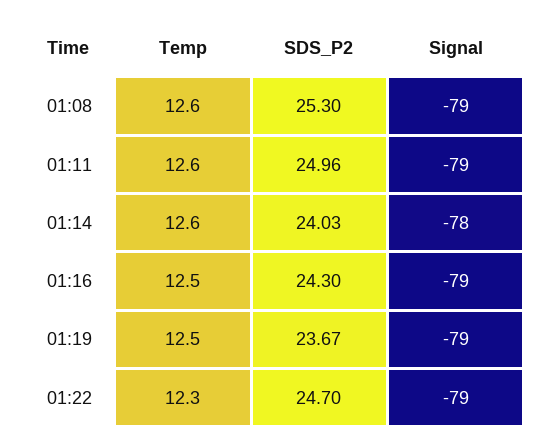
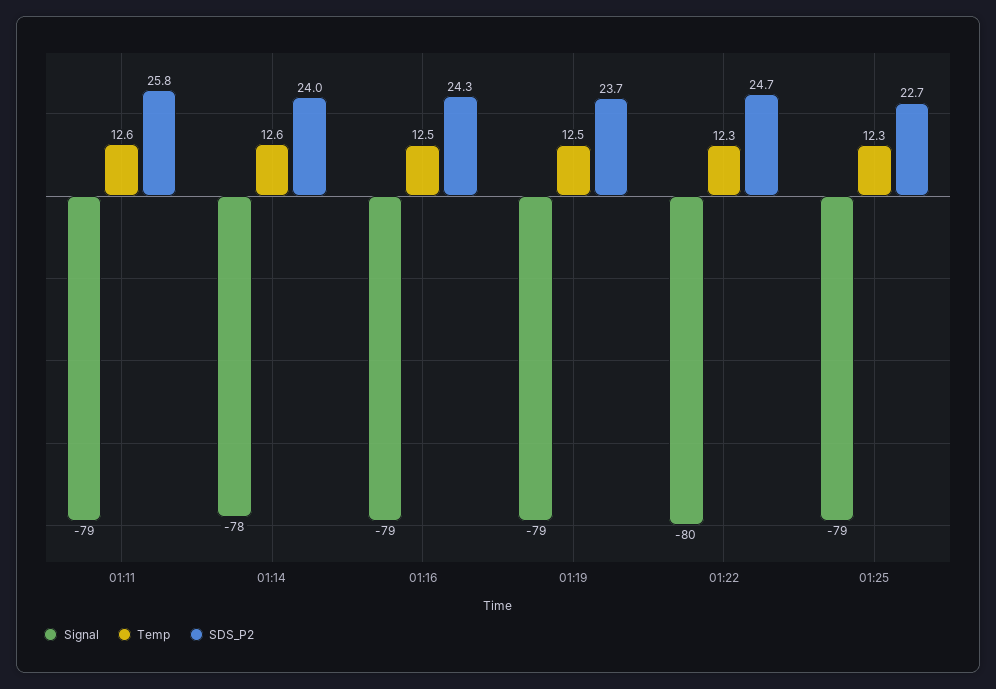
Temp, 01:08: 12.6 -> none
SDS_P2, 01:08: 25.3 -> none
Signal, 01:08: -79 -> none
SDS_P2, 01:11: 24.96 -> 25.8
Signal, 01:22: -79 -> -80
Signal, 01:25: none -> -79
Temp, 01:25: none -> 12.3
SDS_P2, 01:25: none -> 22.7

